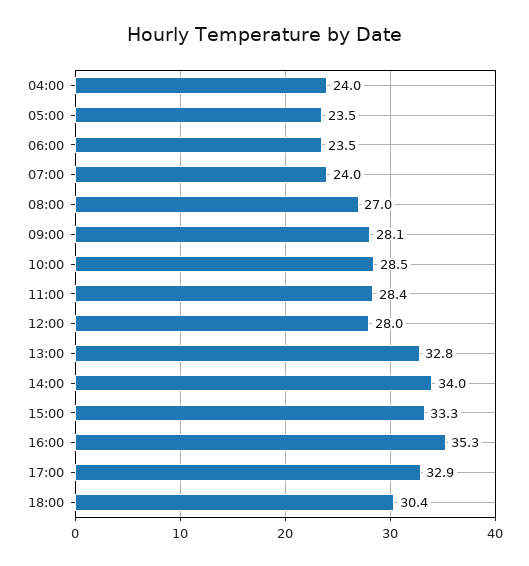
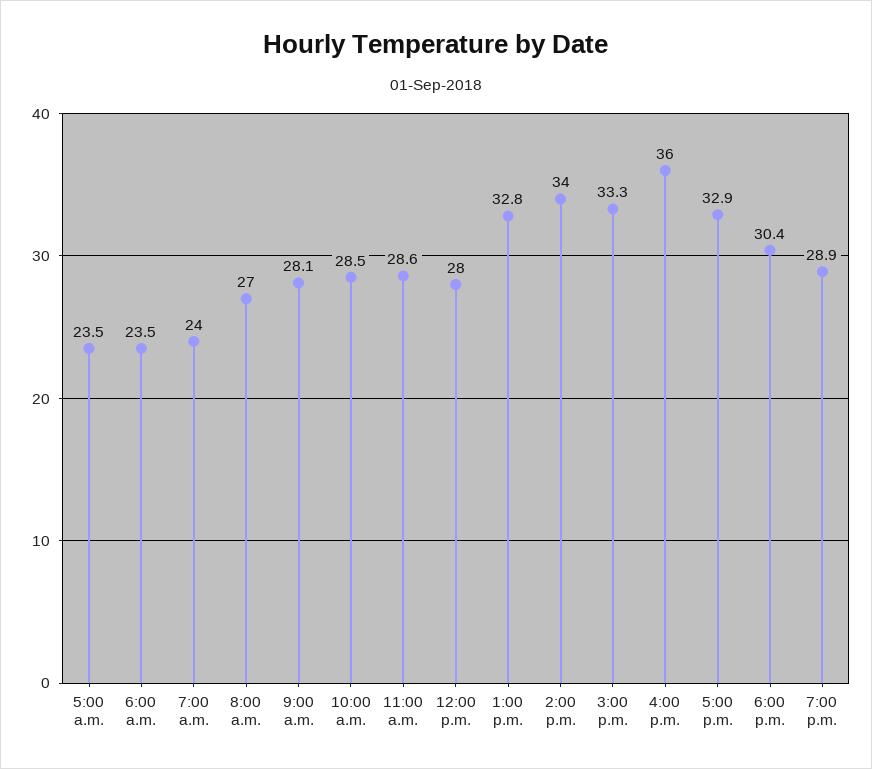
04:00: 24 -> none
11:00: 28.4 -> 28.6
16:00: 35.3 -> 36
7:00 p.m.: none -> 28.9

